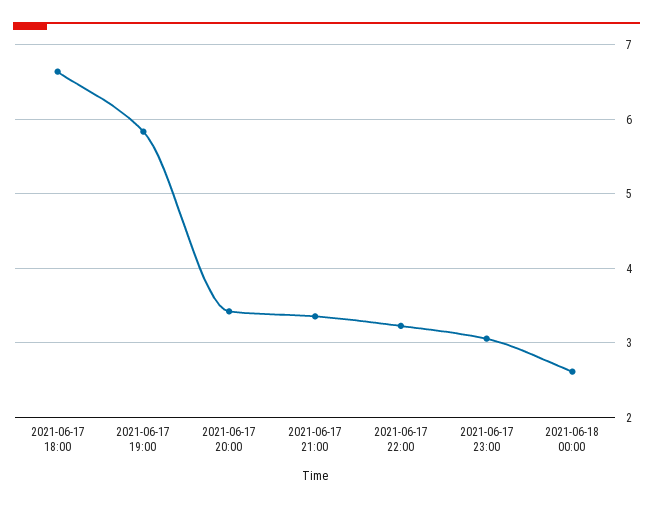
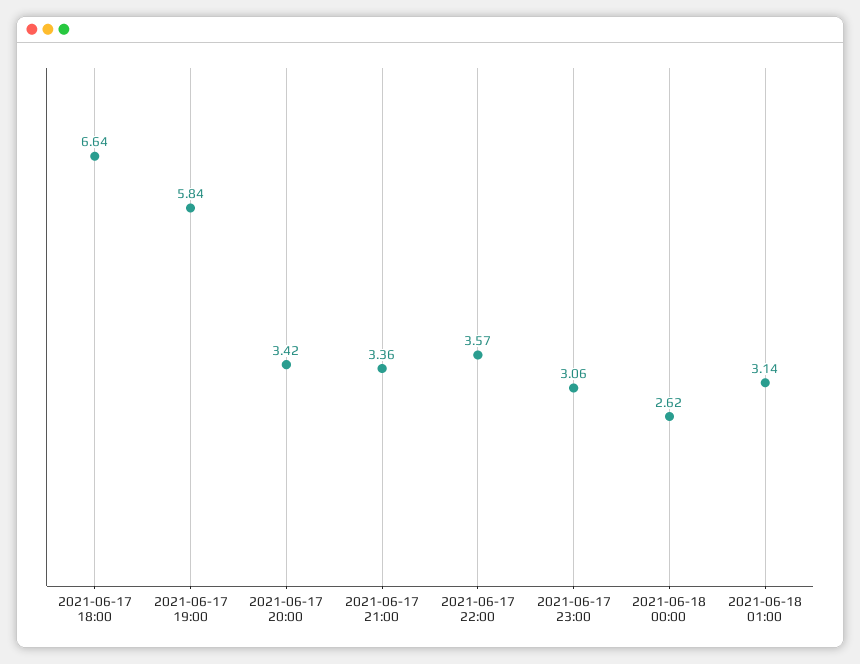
2021-06-17 22:00: 3.2 -> 3.57
2021-06-18 01:00: none -> 3.14

